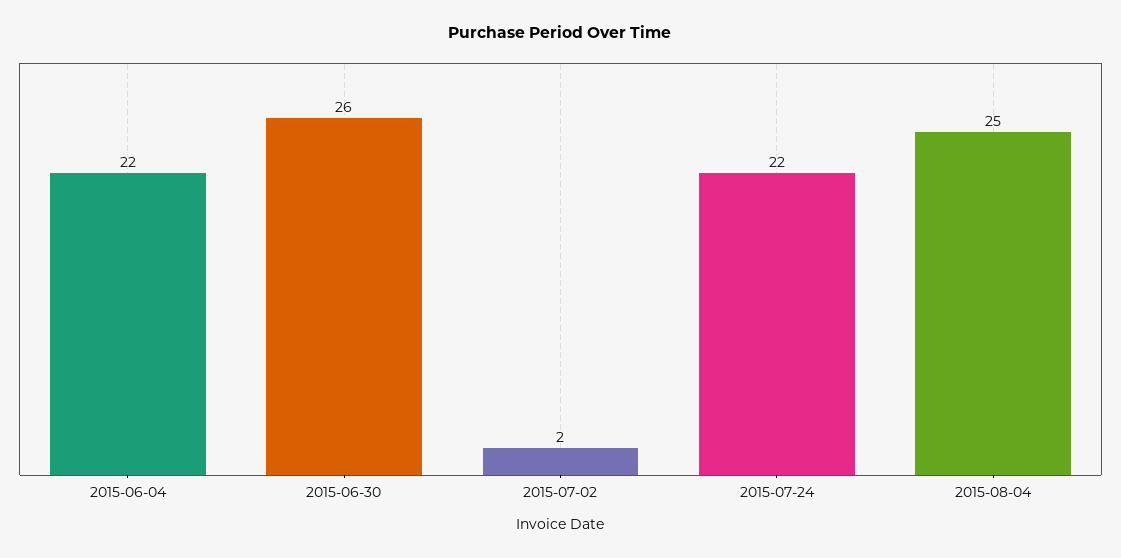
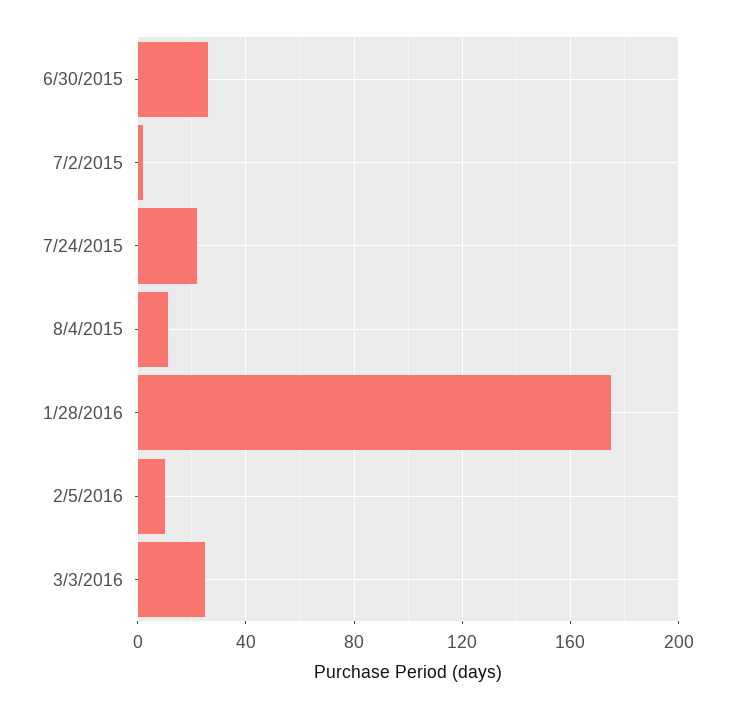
2015-06-04: 22 -> none
2015-08-04: 25 -> 10
1/28/2016: none -> 175
2/5/2016: none -> 10
3/3/2016: none -> 25

